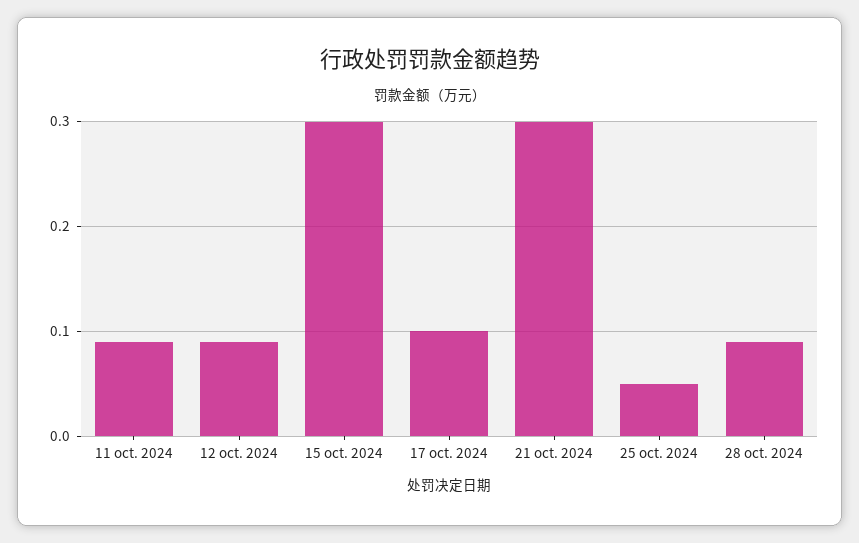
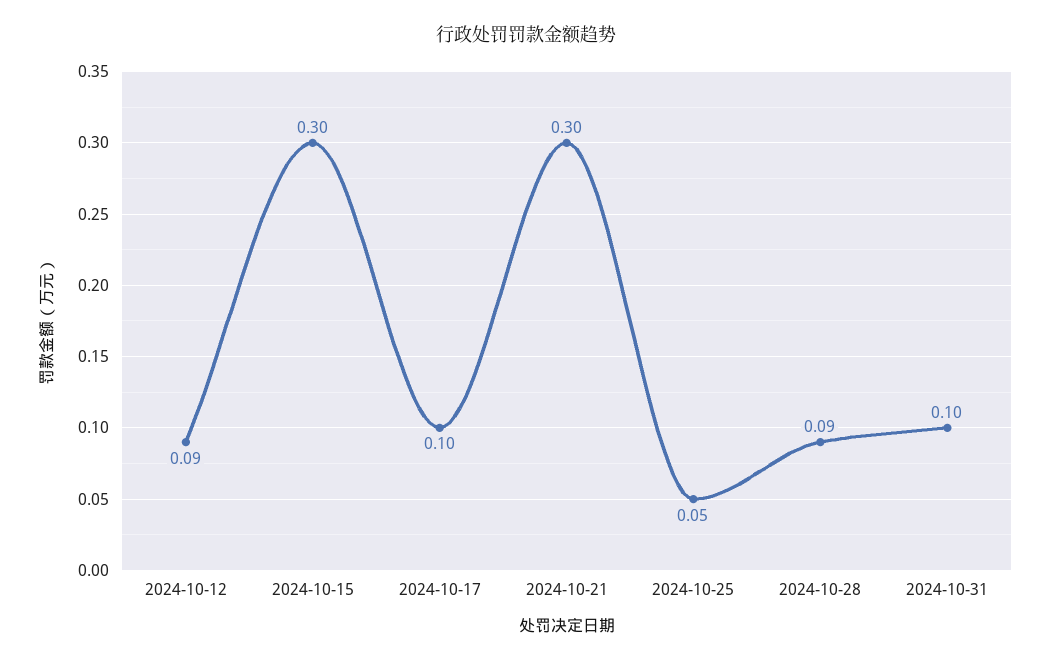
11 oct. 2024: 0.09 -> none
2024-10-31: none -> 0.1

